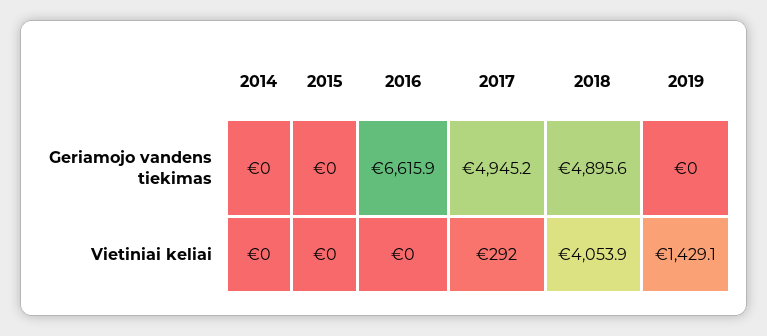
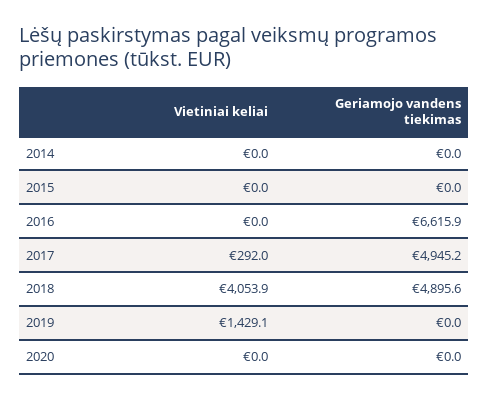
2020, Vietiniai keliai: none -> 0
2020, Geriamojo vandens tiekimas: none -> 0

